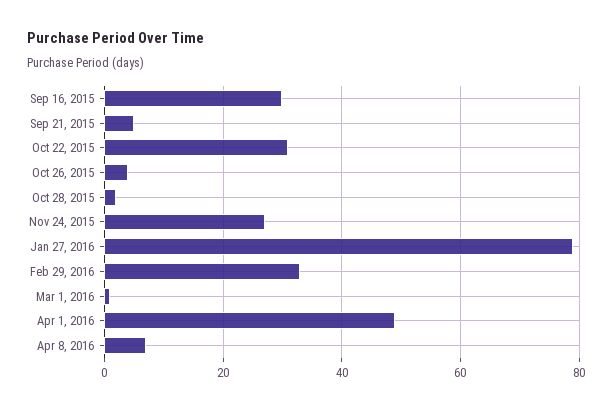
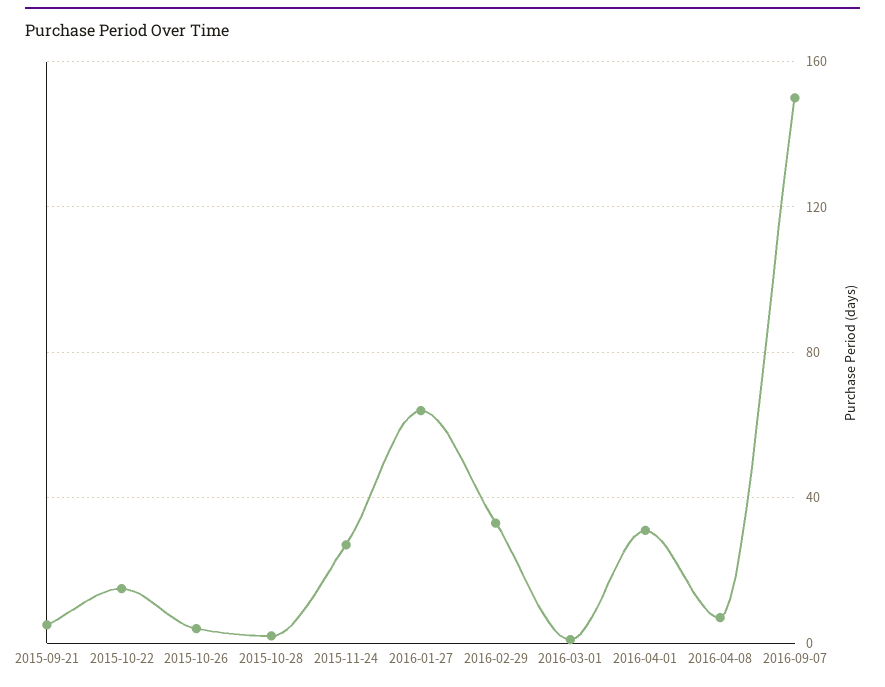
Sep 16, 2015: 30 -> none
Oct 22, 2015: 30 -> 15
Jan 27, 2016: 80 -> 65
Apr 1, 2016: 50 -> 30
2016-09-07: none -> 150

